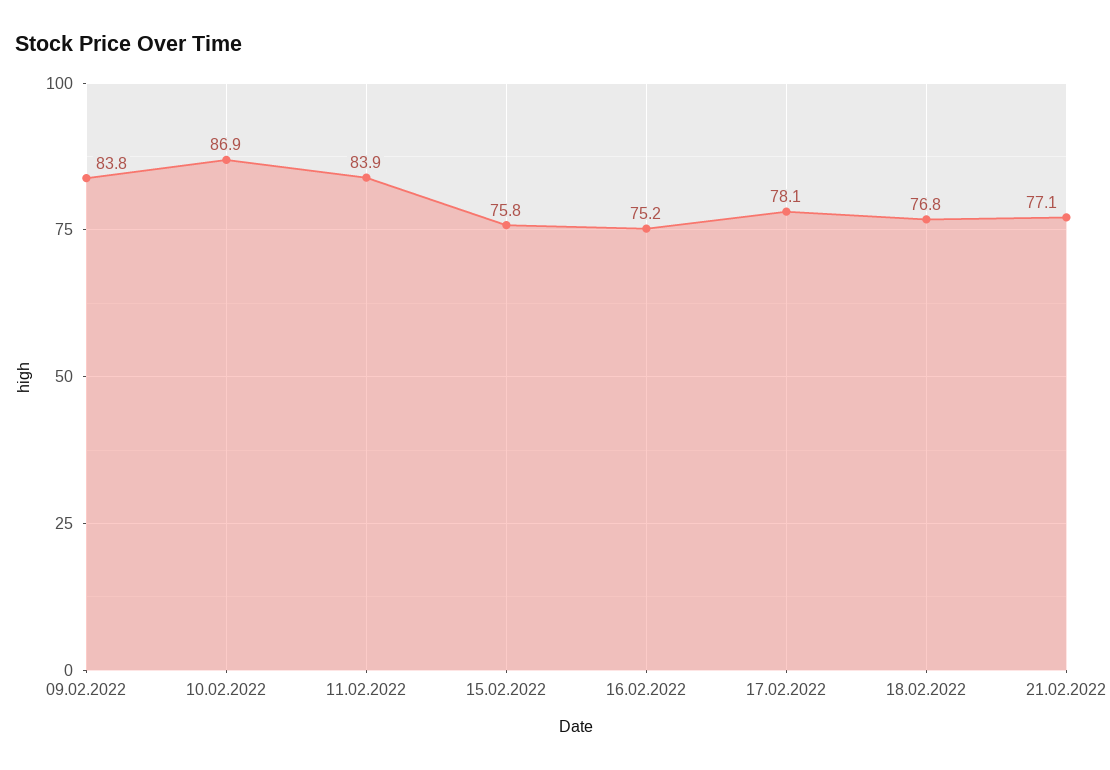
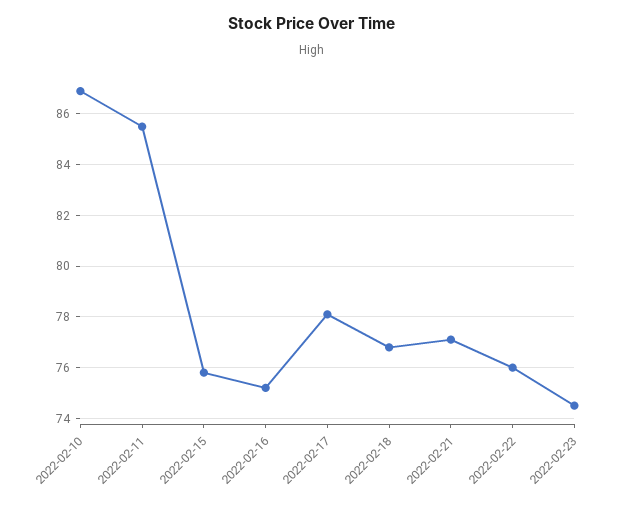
09.02.2022: 83.8 -> none
11.02.2022: 83.9 -> 85.5
2022-02-22: none -> 76
2022-02-23: none -> 74.5

